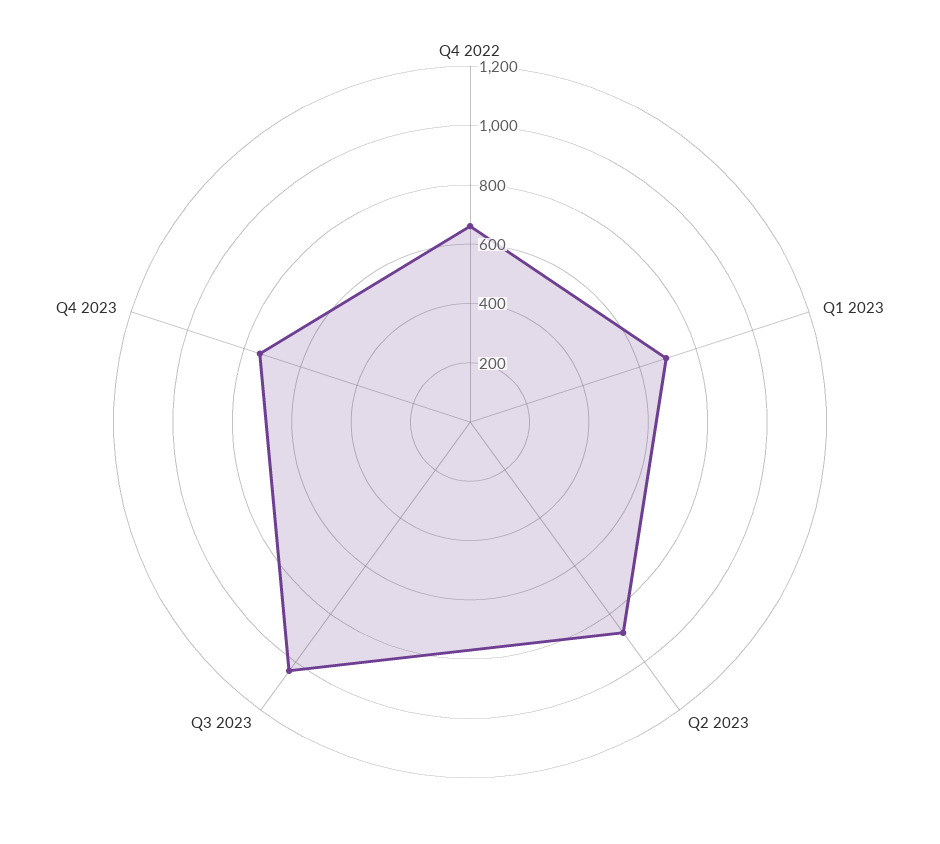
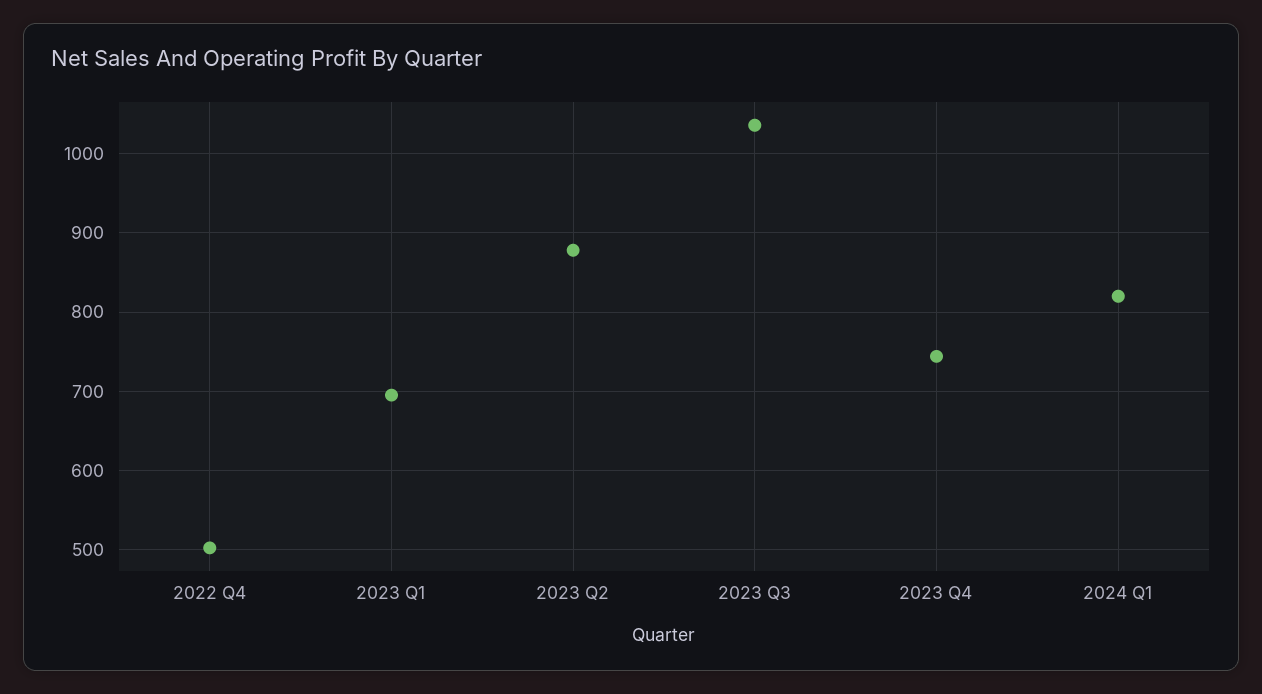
Q4 2022: 650 -> 500
2024 Q1: none -> 820

